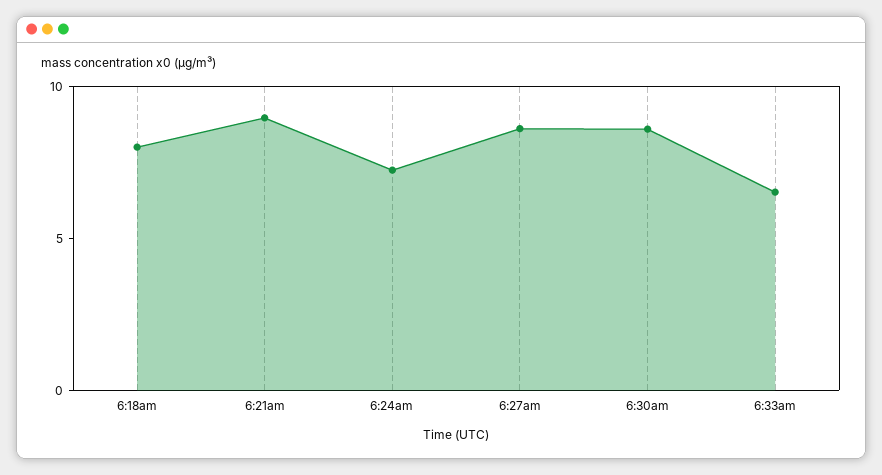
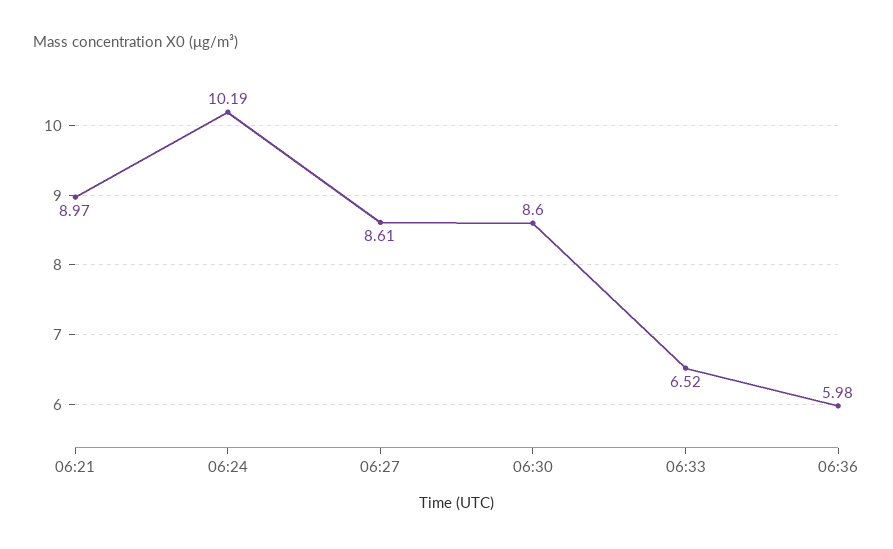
6:18am: 8 -> none
6:24am: 7 -> 10.19
06:36: none -> 5.98

